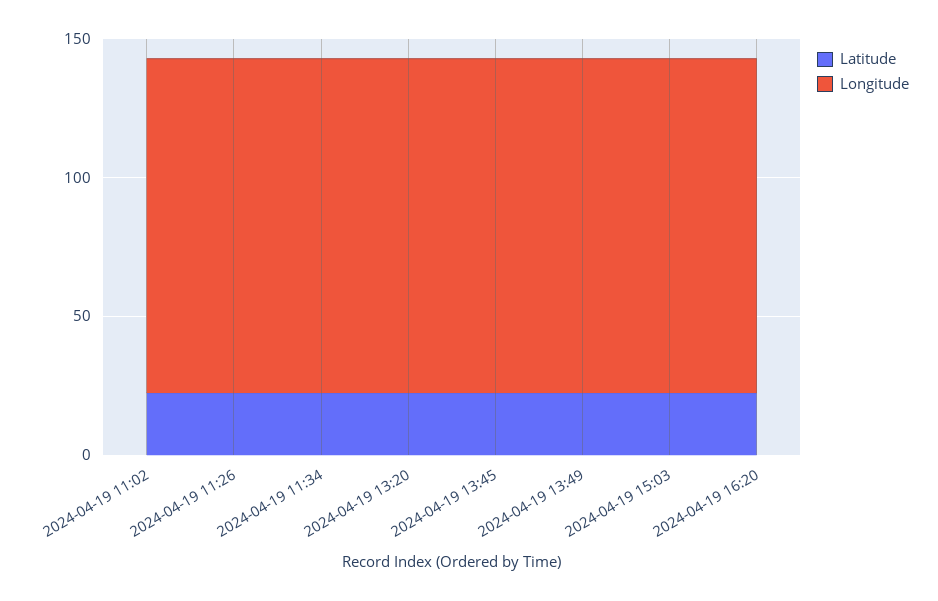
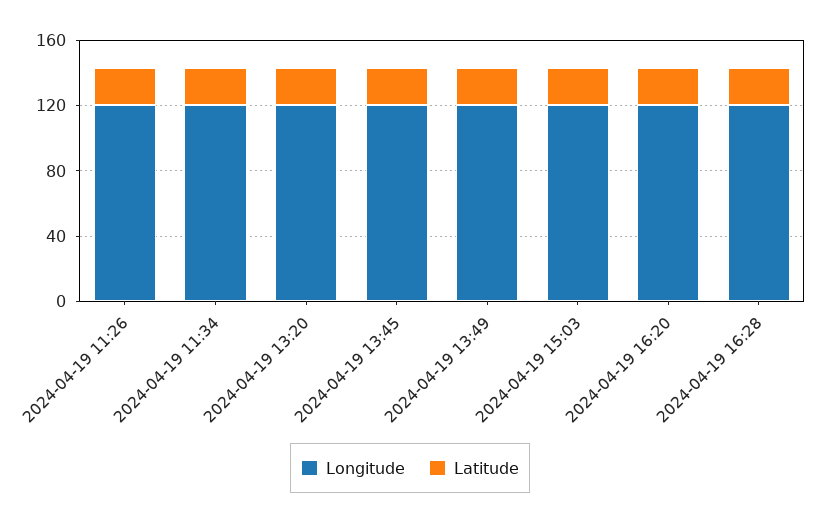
Latitude, 2024-04-19 11:02: 20 -> none
Longitude, 2024-04-19 11:02: 120 -> none
Longitude, 2024-04-19 16:28: none -> 120
Latitude, 2024-04-19 16:28: none -> 20

